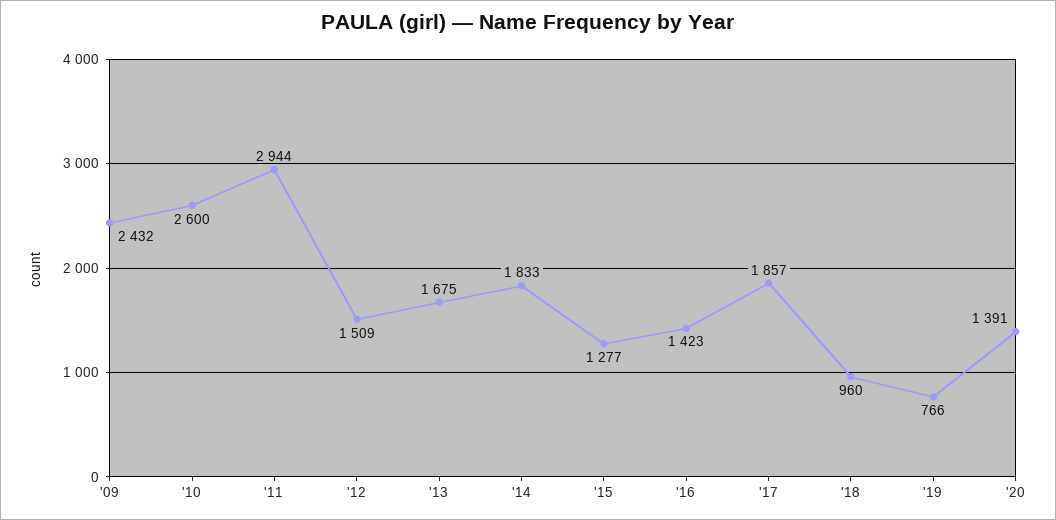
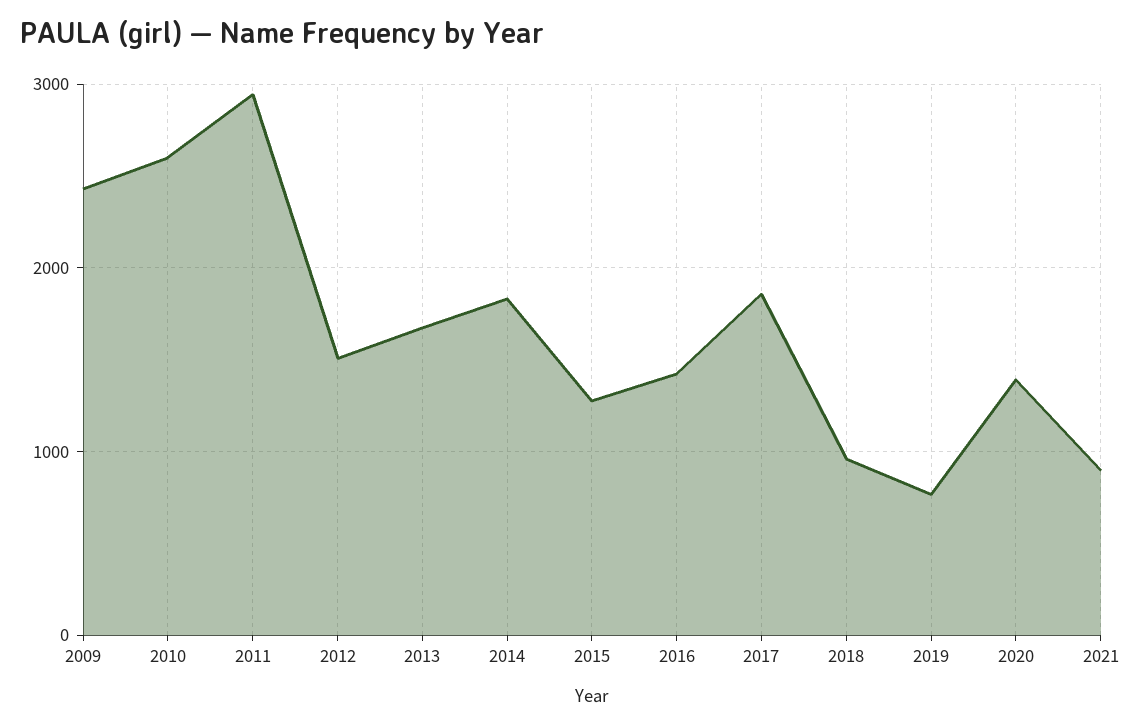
2021: none -> 900

